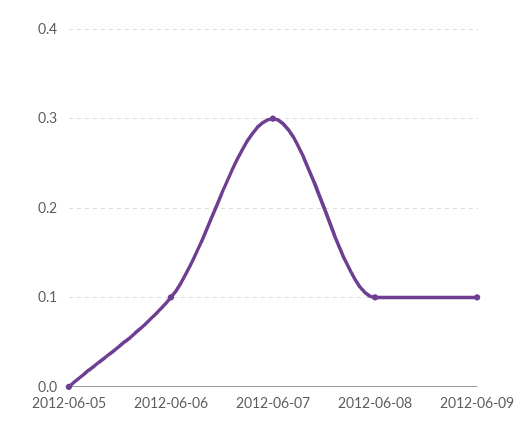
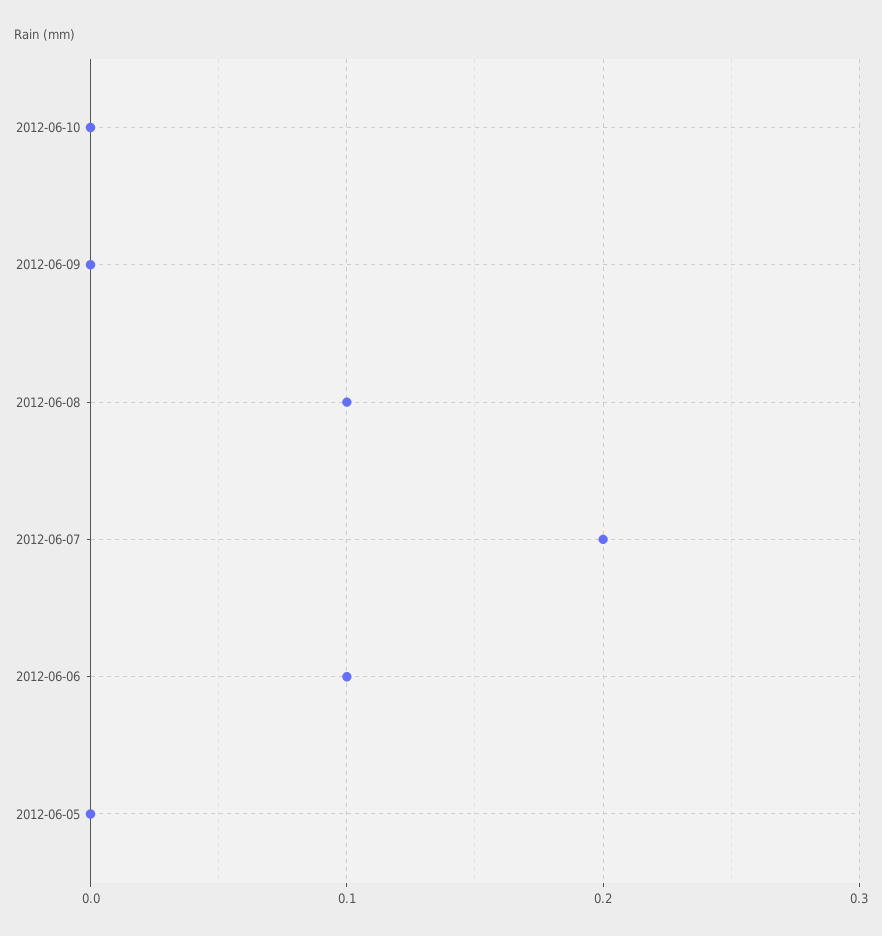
2012-06-07: 0.3 -> 0.2
2012-06-09: 0.1 -> 0
2012-06-10: none -> 0

